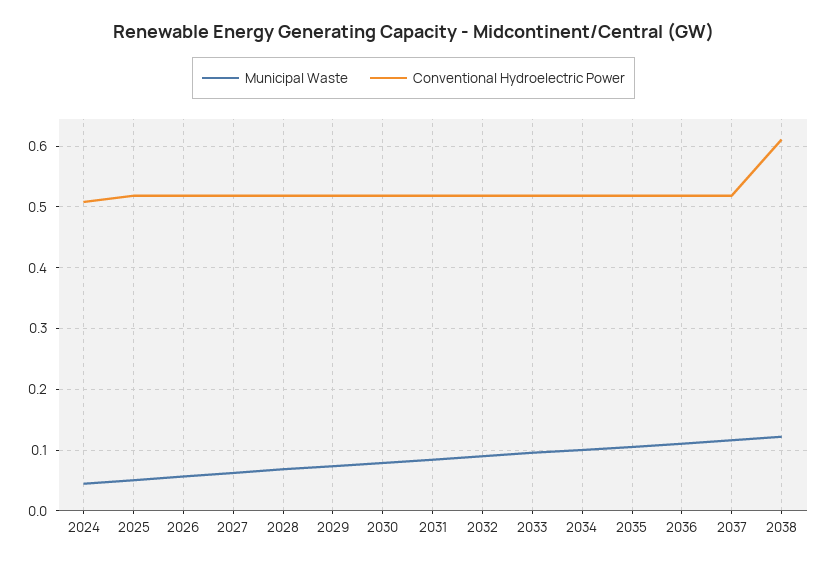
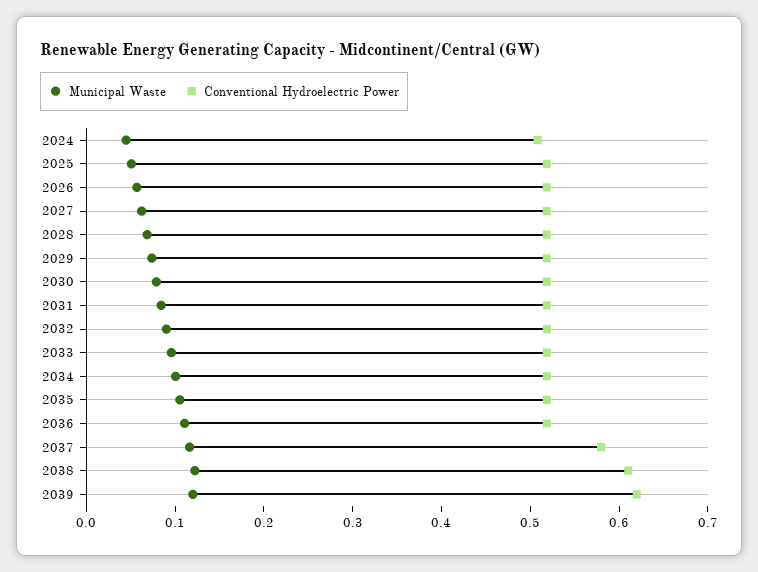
Conventional Hydroelectric Power, 2037: 0.52 -> 0.58
Municipal Waste, 2039: none -> 0.12
Conventional Hydroelectric Power, 2039: none -> 0.62

